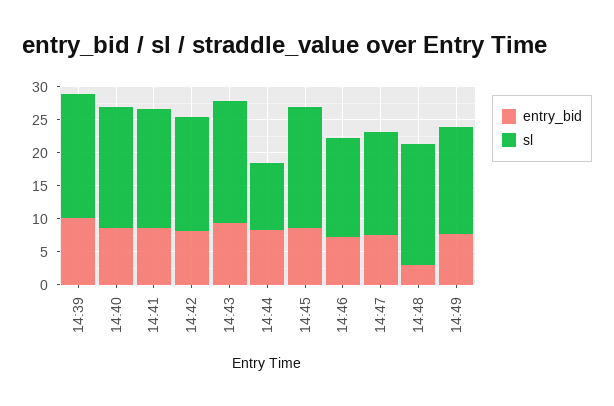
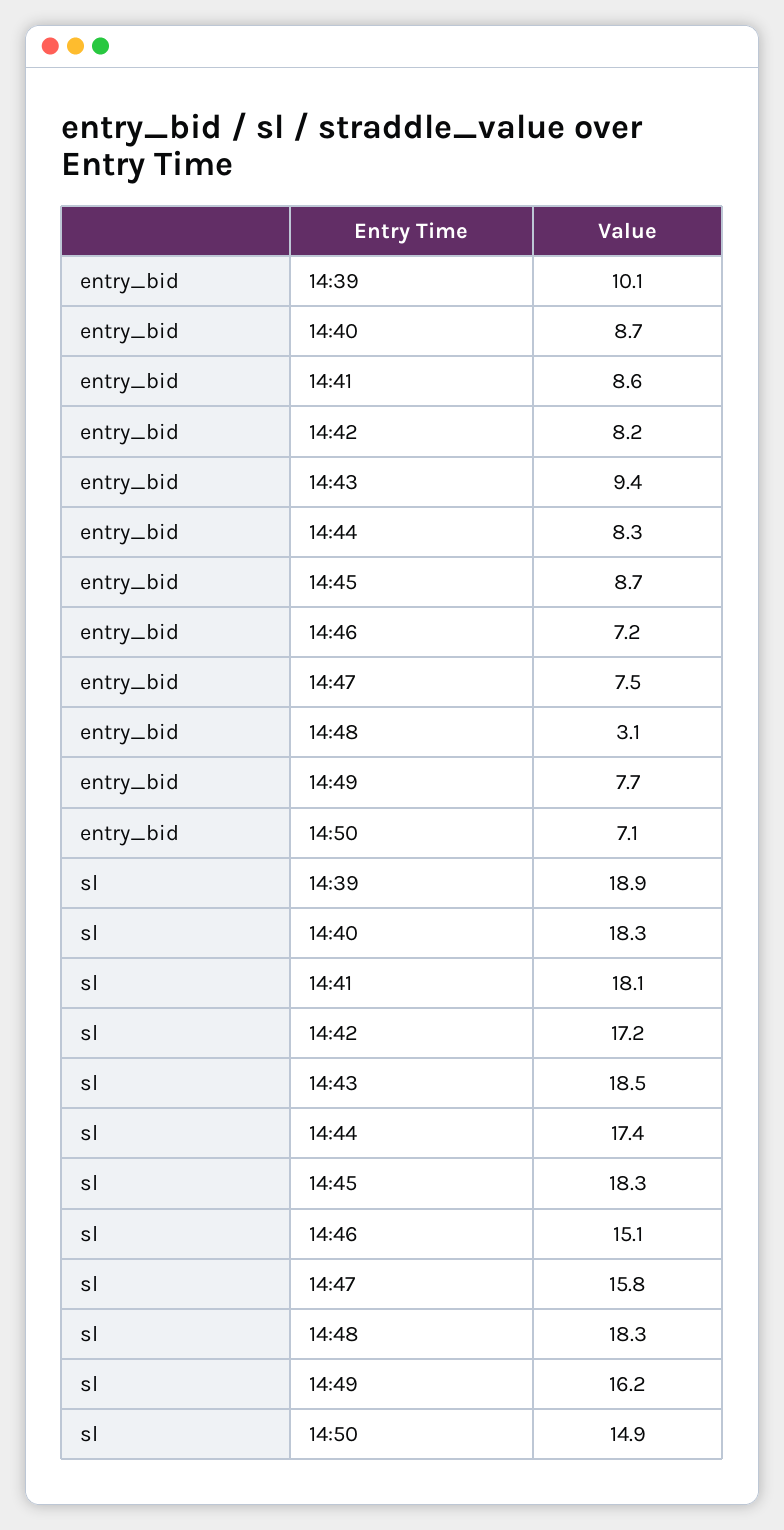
sl, 14:44: 10 -> 17.4
entry_bid, 14:50: none -> 7.1
sl, 14:50: none -> 14.9

